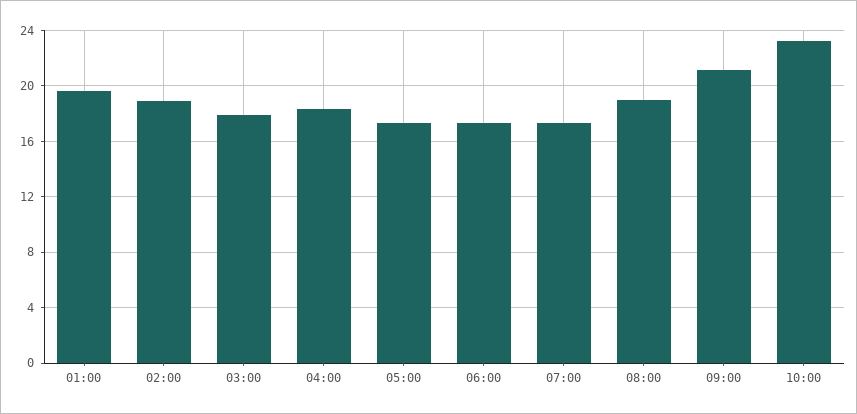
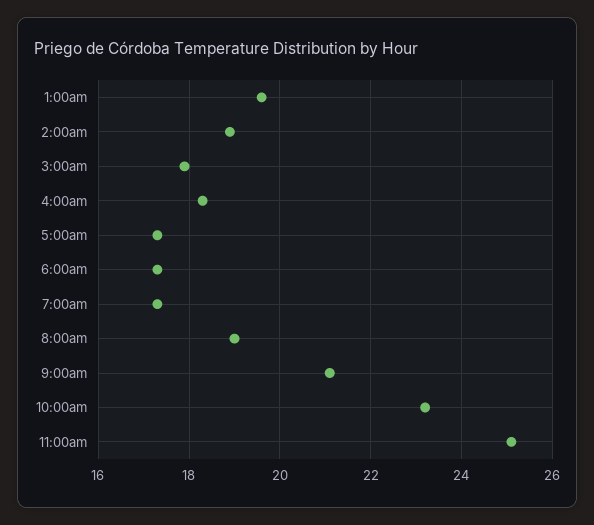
11:00am: none -> 25

